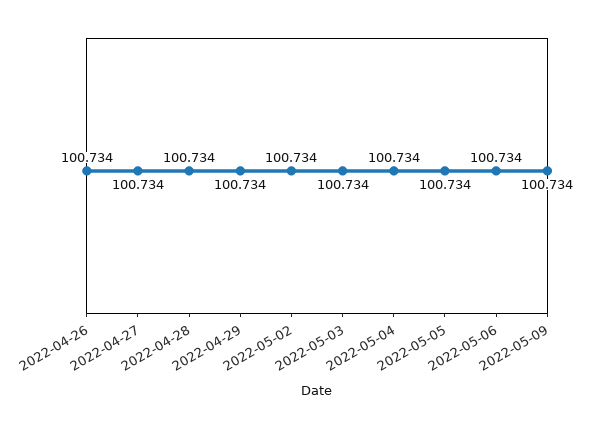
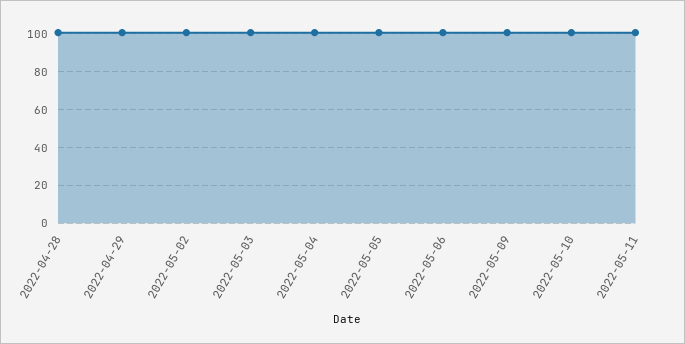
2022-04-26: 100.734 -> none
2022-04-27: 100.734 -> none
2022-05-10: none -> 100
2022-05-11: none -> 100

